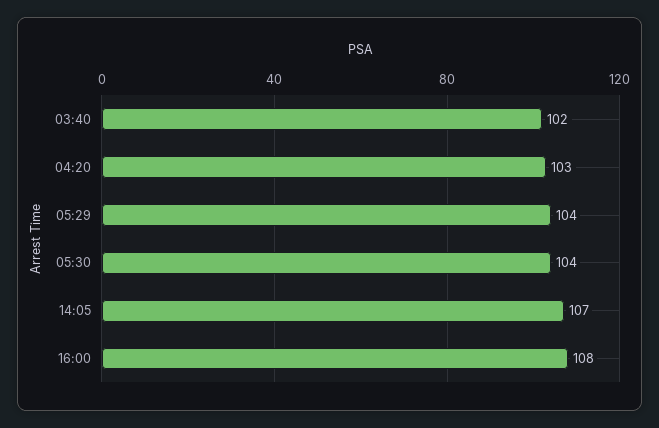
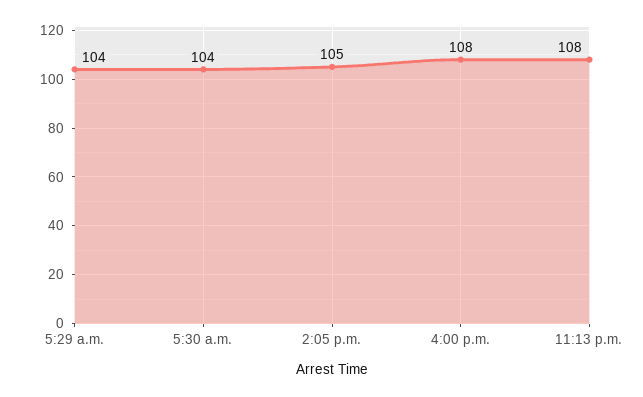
03:40: 102 -> none
04:20: 103 -> none
14:05: 107 -> 105
11:13 p.m.: none -> 108

